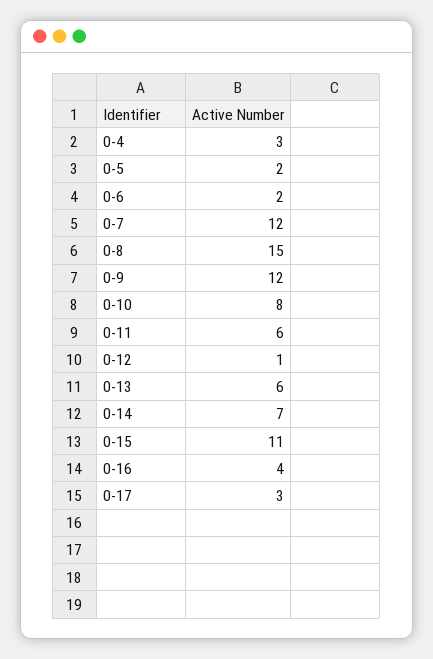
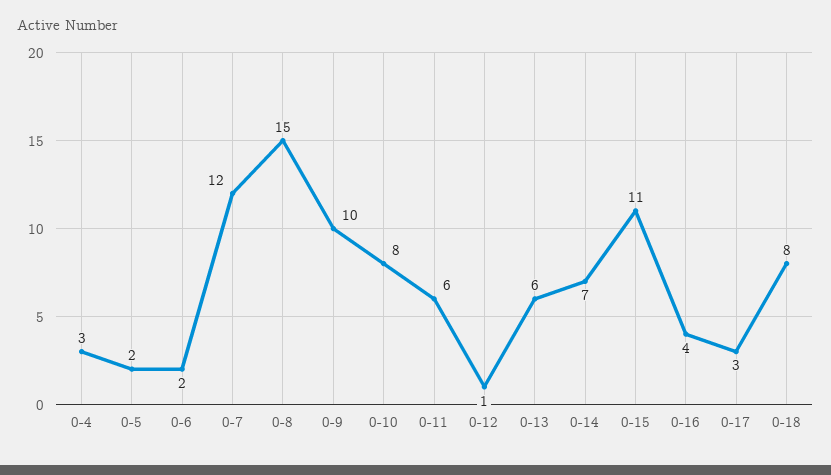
0-9: 12 -> 10
0-18: none -> 8

